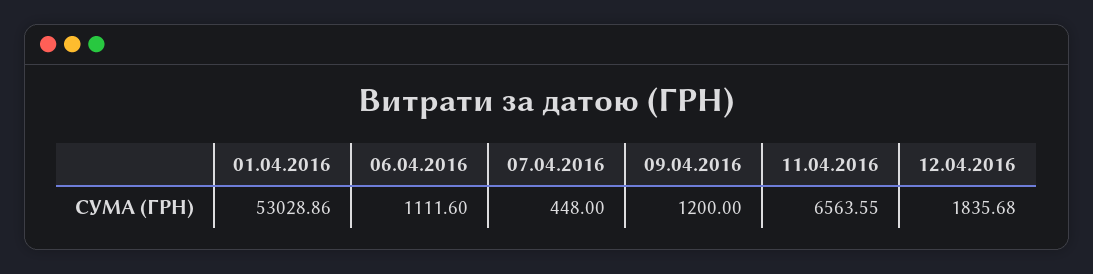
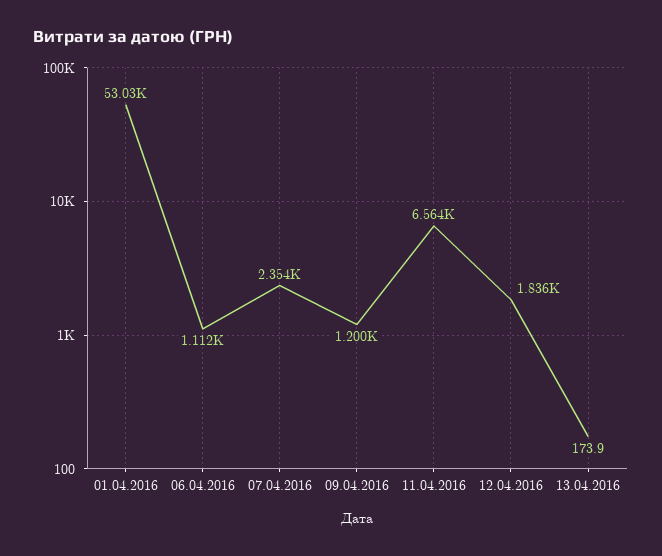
07.04.2016: 448 -> 2354
13.04.2016: none -> 173.9

